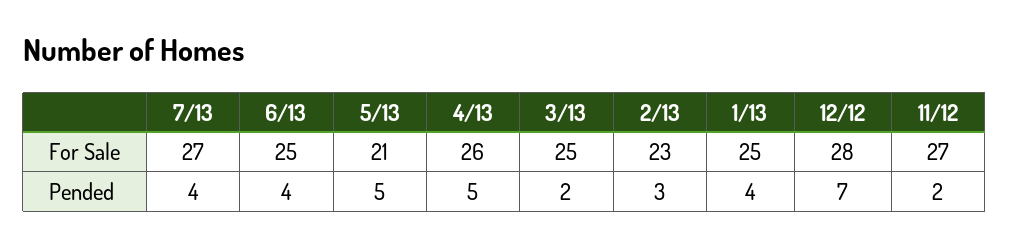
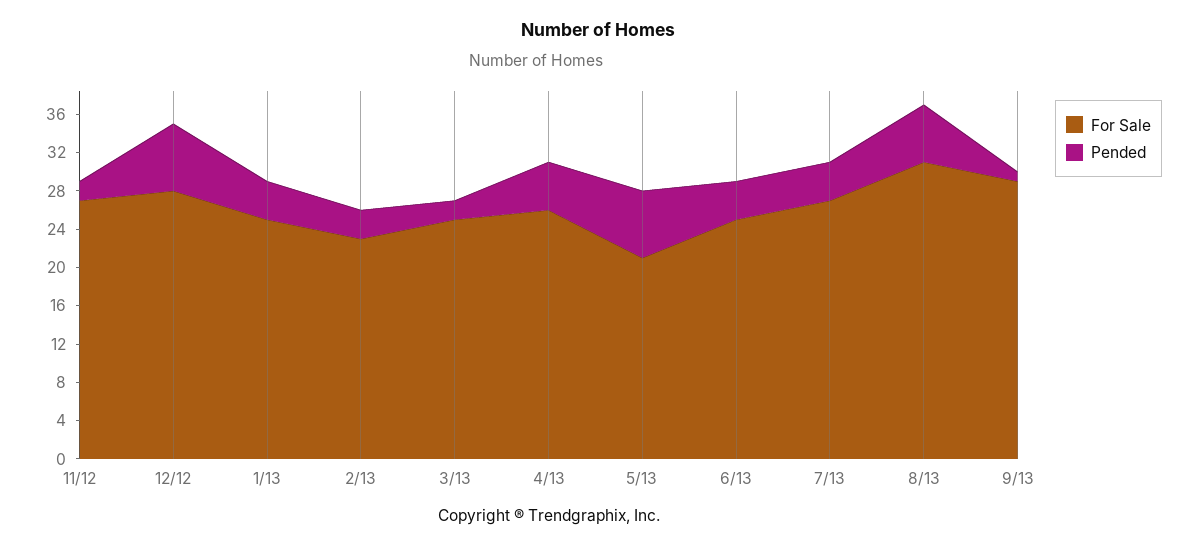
Pended, 5/13: 5 -> 7
For Sale, 8/13: none -> 31
Pended, 8/13: none -> 6
For Sale, 9/13: none -> 29
Pended, 9/13: none -> 1

